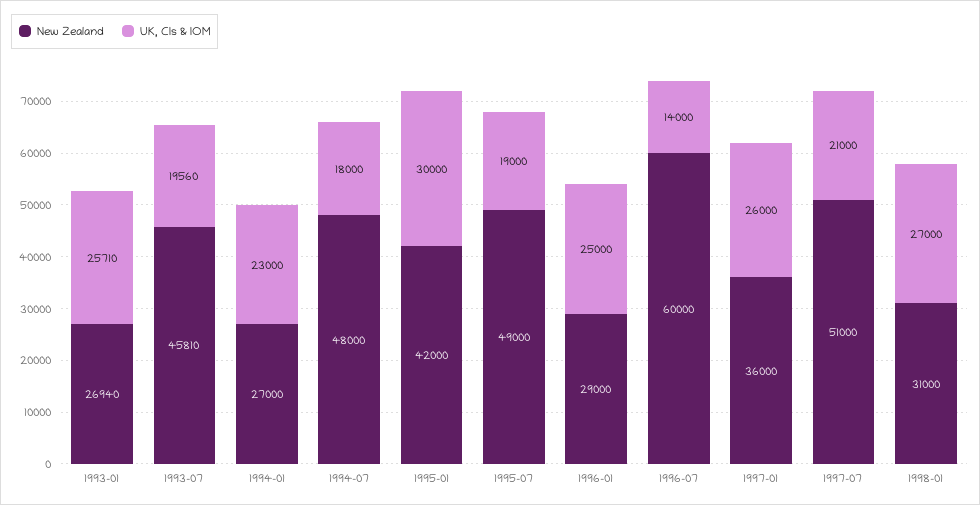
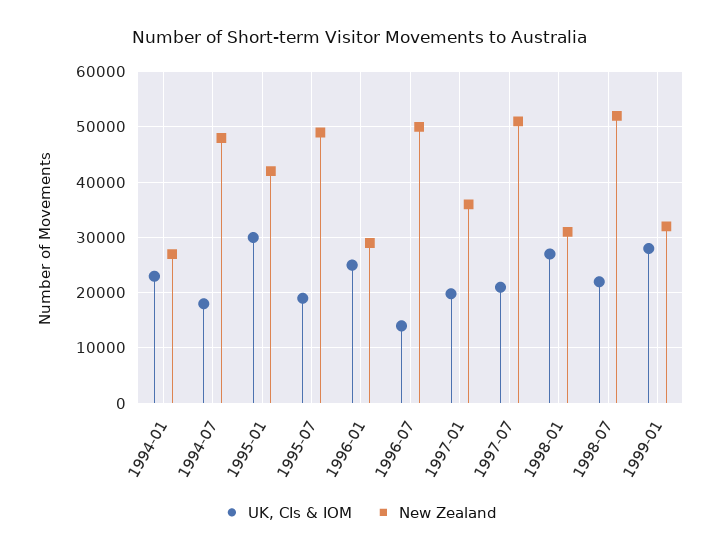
New Zealand, 1993-01: 26940 -> none
UK, CIs & IOM, 1993-01: 25710 -> none
New Zealand, 1993-07: 45810 -> none
UK, CIs & IOM, 1993-07: 19560 -> none
New Zealand, 1996-07: 60000 -> 50000
UK, CIs & IOM, 1997-01: 26000 -> 20000
UK, CIs & IOM, 1998-07: none -> 22000
New Zealand, 1998-07: none -> 52000
UK, CIs & IOM, 1999-01: none -> 28000
New Zealand, 1999-01: none -> 32000

